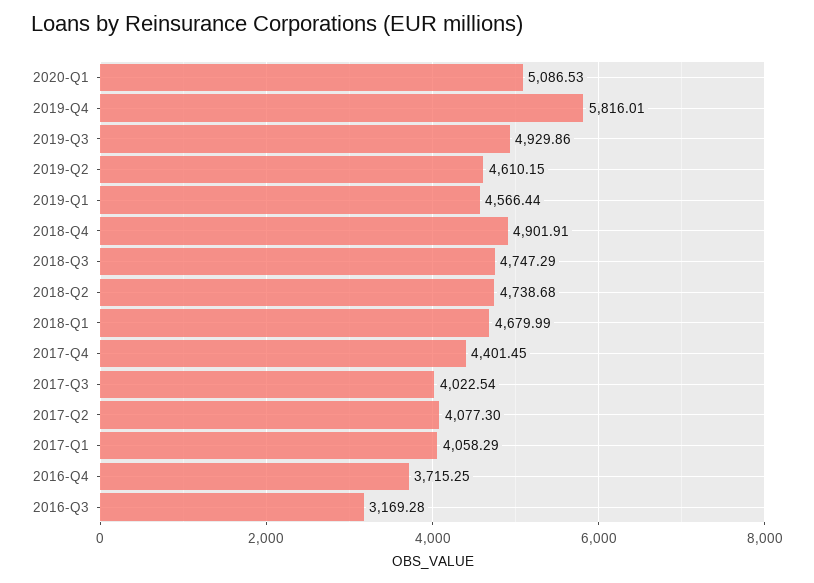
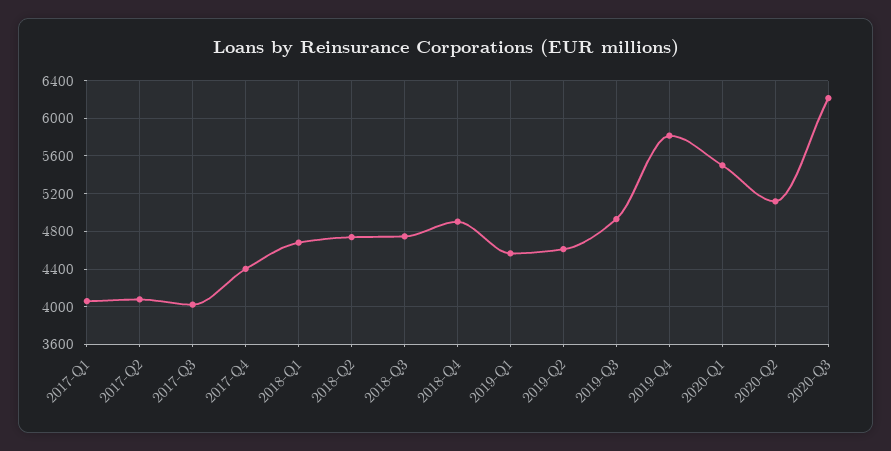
2020-Q1: 5086.53 -> 5500
2016-Q4: 3715.25 -> none
2016-Q3: 3169.28 -> none
2020-Q2: none -> 5100
2020-Q3: none -> 6200

